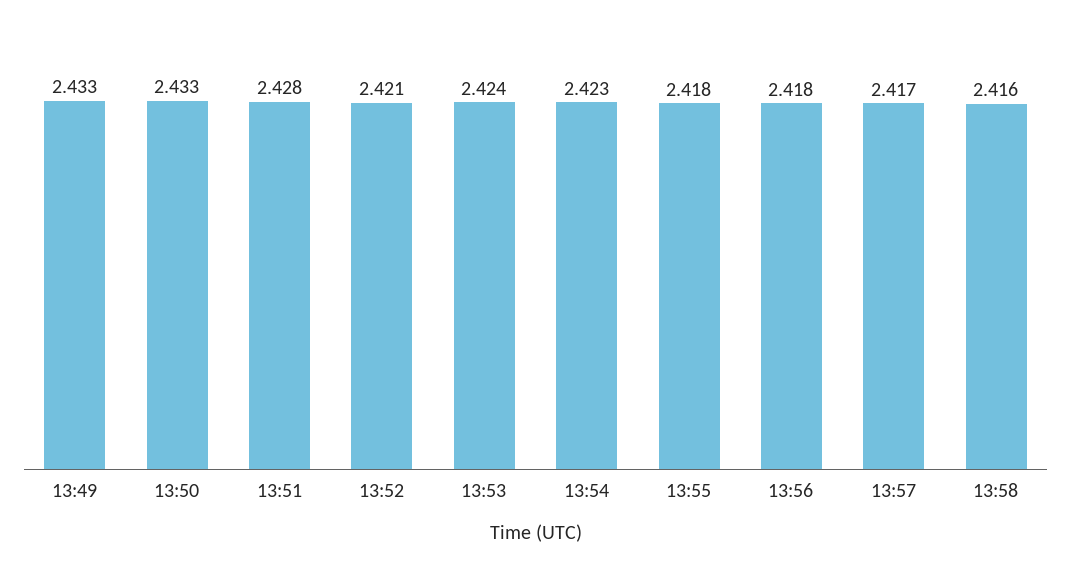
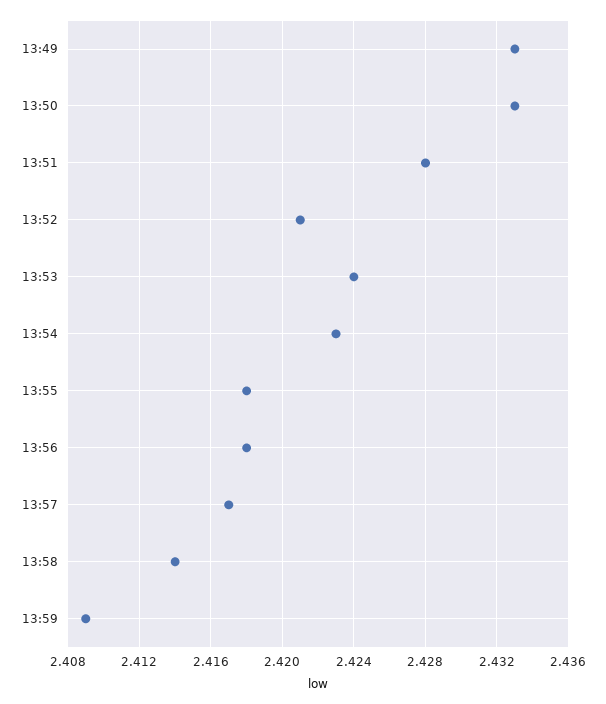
13:58: 2.416 -> 2.414
13:59: none -> 2.409

